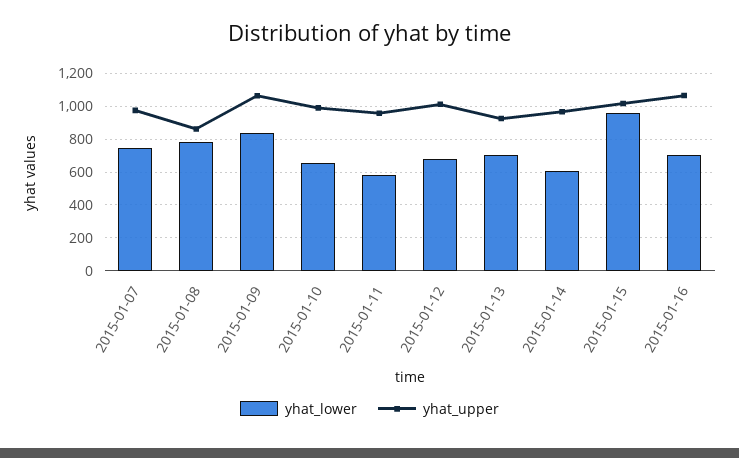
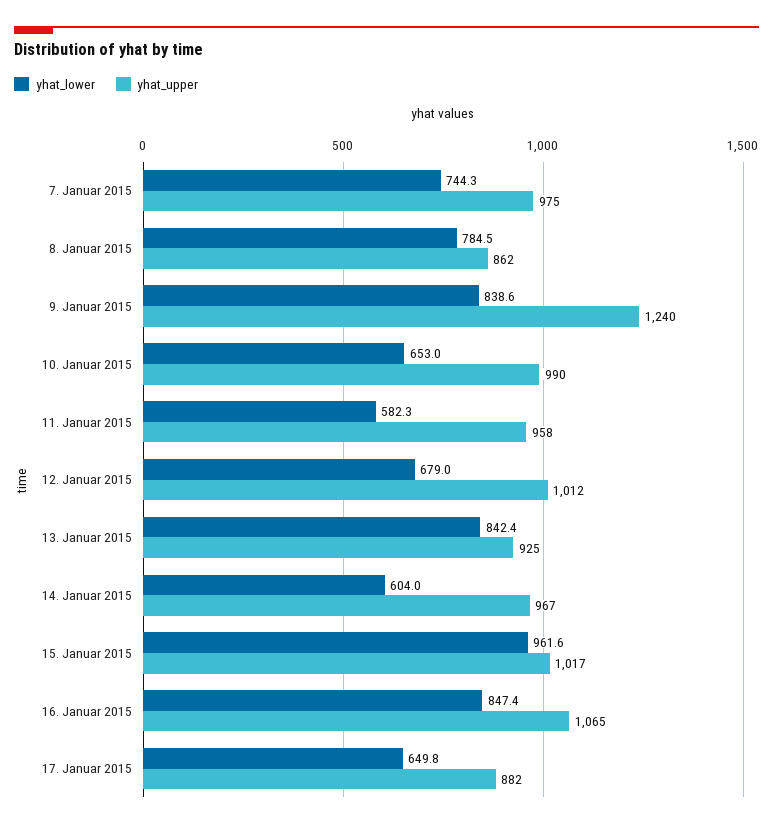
yhat_upper, 2015-01-09: 1050 -> 1240
yhat_lower, 2015-01-13: 700 -> 842.4
yhat_lower, 2015-01-16: 700 -> 847.4
yhat_lower, 17. Januar 2015: none -> 649.8
yhat_upper, 17. Januar 2015: none -> 882

